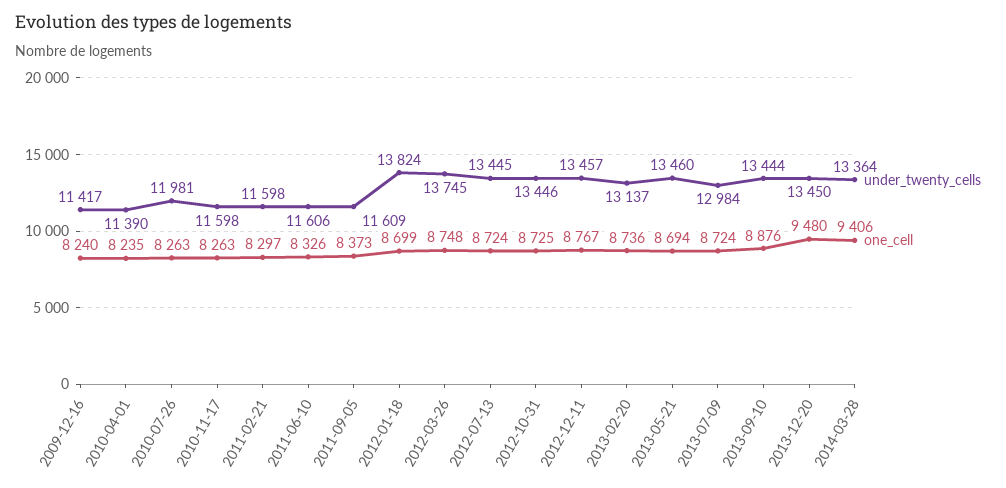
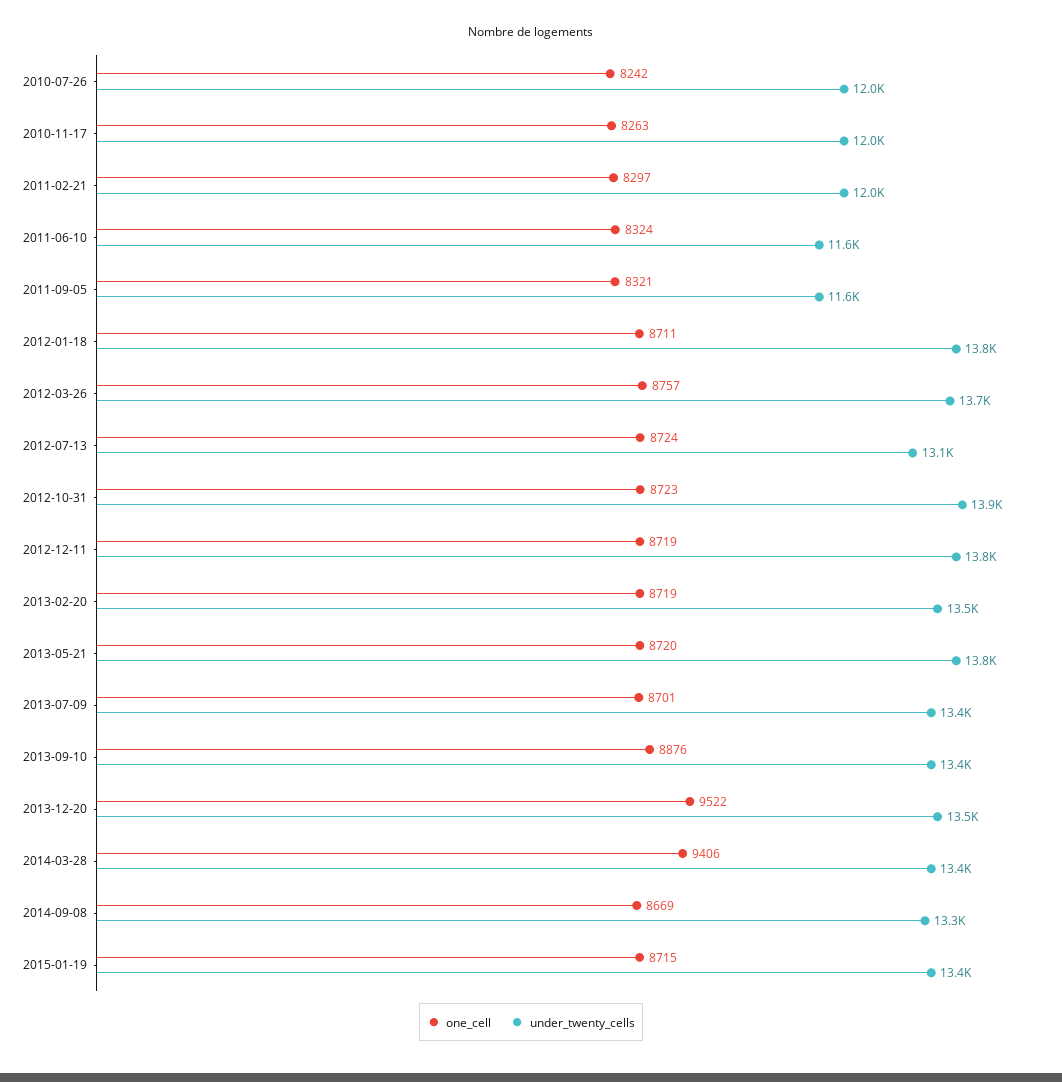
under_twenty_cells, 2009-12-16: 11417 -> none
one_cell, 2009-12-16: 8240 -> none
under_twenty_cells, 2010-04-01: 11390 -> none
one_cell, 2010-04-01: 8235 -> none
one_cell, 2010-07-26: 8263 -> 8242
under_twenty_cells, 2010-11-17: 11598 -> 12000
under_twenty_cells, 2011-02-21: 11598 -> 12000
one_cell, 2011-06-10: 8326 -> 8324
one_cell, 2011-09-05: 8373 -> 8321
one_cell, 2012-01-18: 8699 -> 8711
one_cell, 2012-03-26: 8748 -> 8757
under_twenty_cells, 2012-07-13: 13445 -> 13100
under_twenty_cells, 2012-10-31: 13446 -> 13900
one_cell, 2012-10-31: 8725 -> 8723
under_twenty_cells, 2012-12-11: 13457 -> 13800
one_cell, 2012-12-11: 8767 -> 8719
under_twenty_cells, 2013-02-20: 13137 -> 13500
one_cell, 2013-02-20: 8736 -> 8719
under_twenty_cells, 2013-05-21: 13460 -> 13800
one_cell, 2013-05-21: 8694 -> 8720
under_twenty_cells, 2013-07-09: 12984 -> 13400
one_cell, 2013-07-09: 8724 -> 8701
one_cell, 2013-12-20: 9480 -> 9522
one_cell, 2014-09-08: none -> 8669
under_twenty_cells, 2014-09-08: none -> 13300
one_cell, 2015-01-19: none -> 8715
under_twenty_cells, 2015-01-19: none -> 13400

